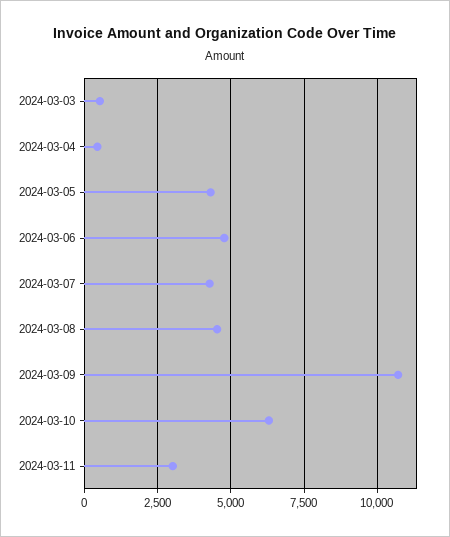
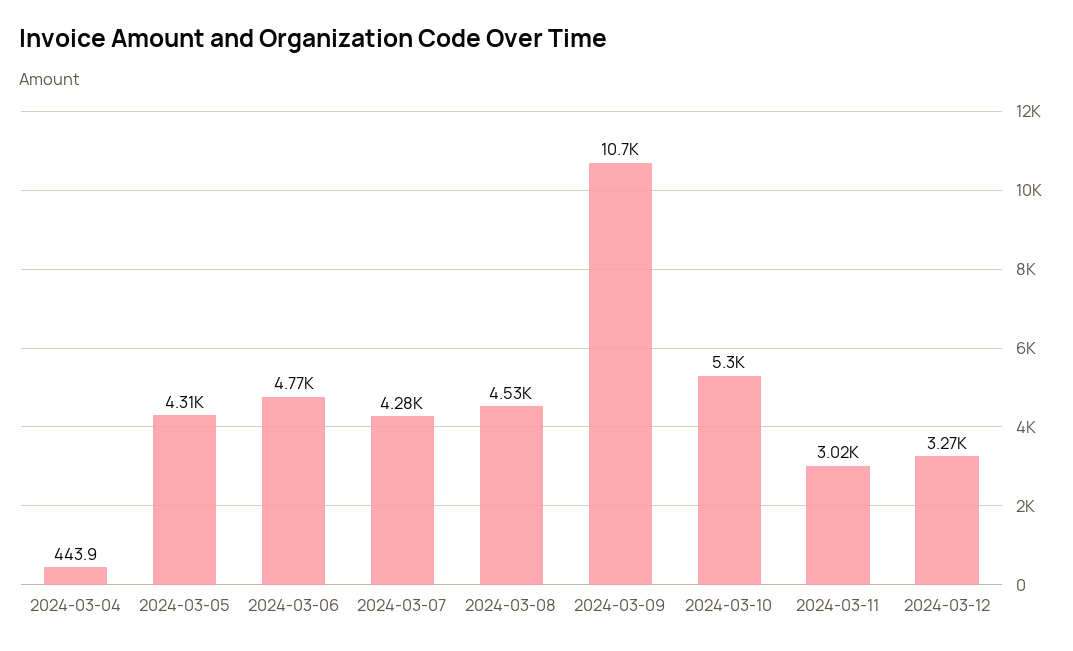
2024-03-03: 500 -> none
2024-03-10: 6250 -> 5300
2024-03-12: none -> 3270

